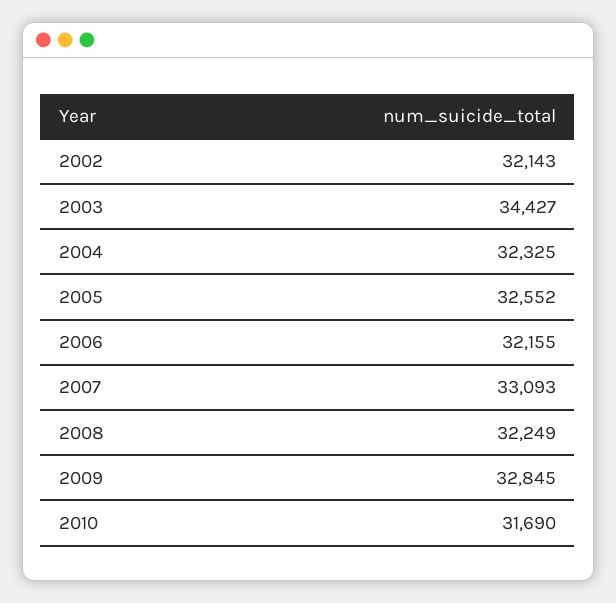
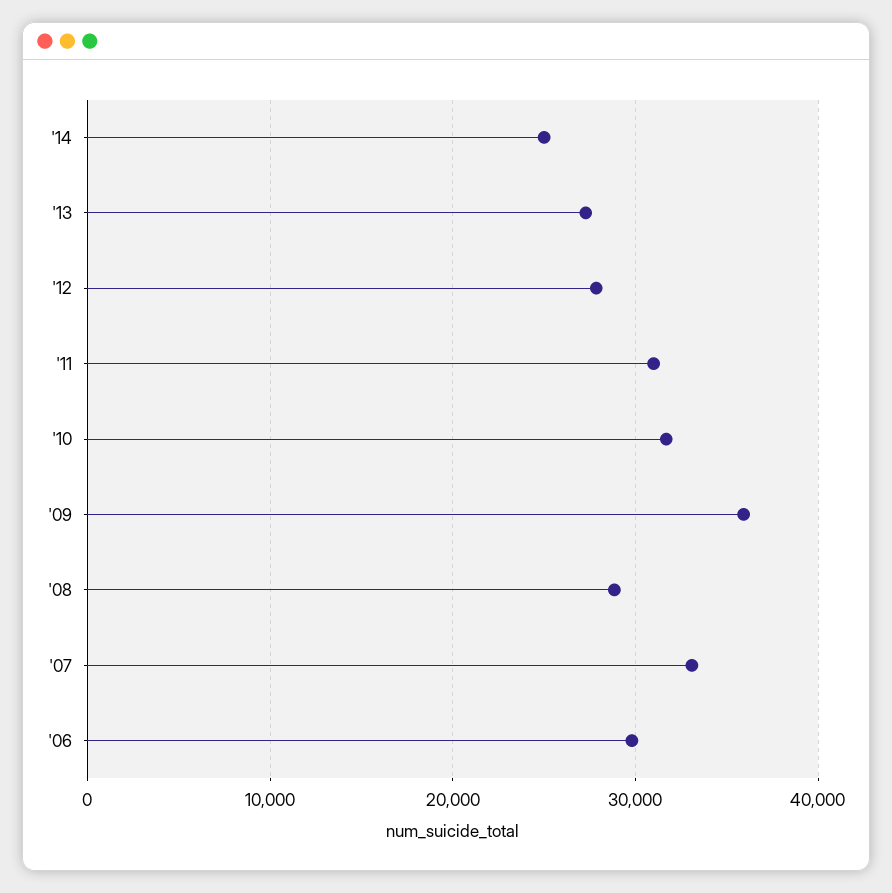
2002: 32143 -> none
2003: 34427 -> none
2004: 32325 -> none
2005: 32552 -> none
2006: 32155 -> 30000
2008: 32249 -> 29000
2009: 32845 -> 36000
'14: none -> 25000
'13: none -> 27000
'12: none -> 28000
'11: none -> 31000

